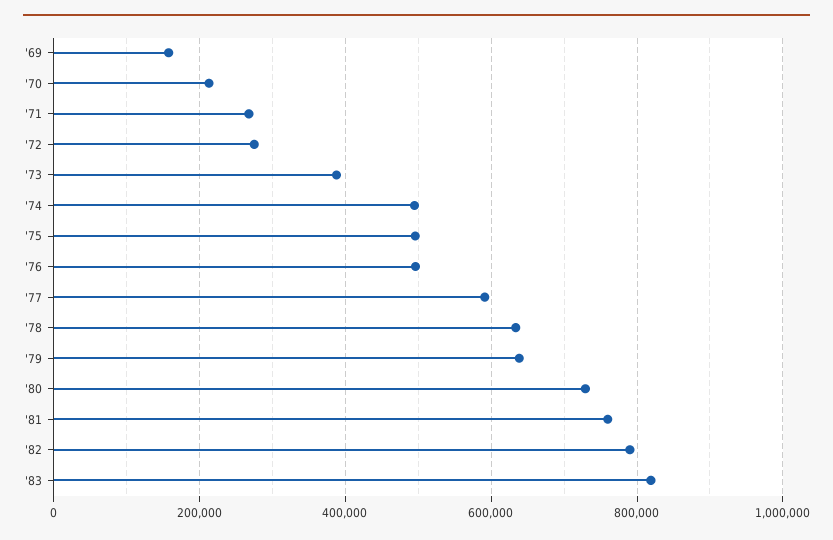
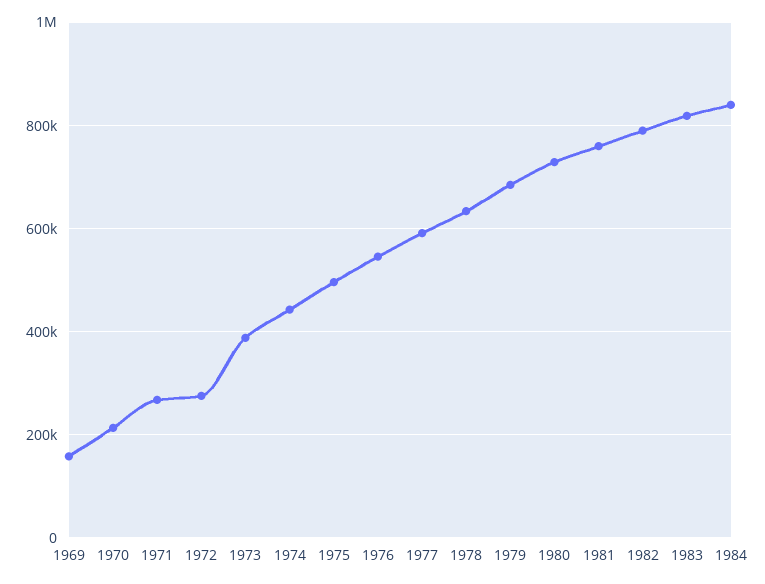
'74: 500000 -> 440000
'76: 500000 -> 540000
'79: 640000 -> 680000
1984: none -> 840000

